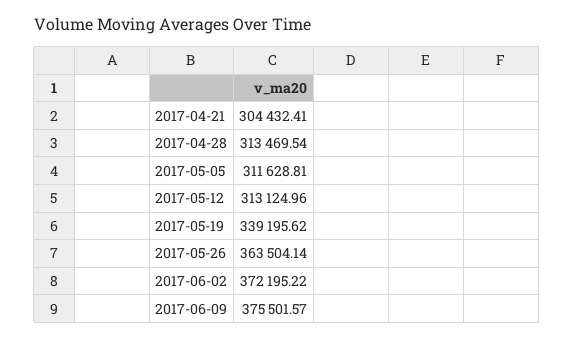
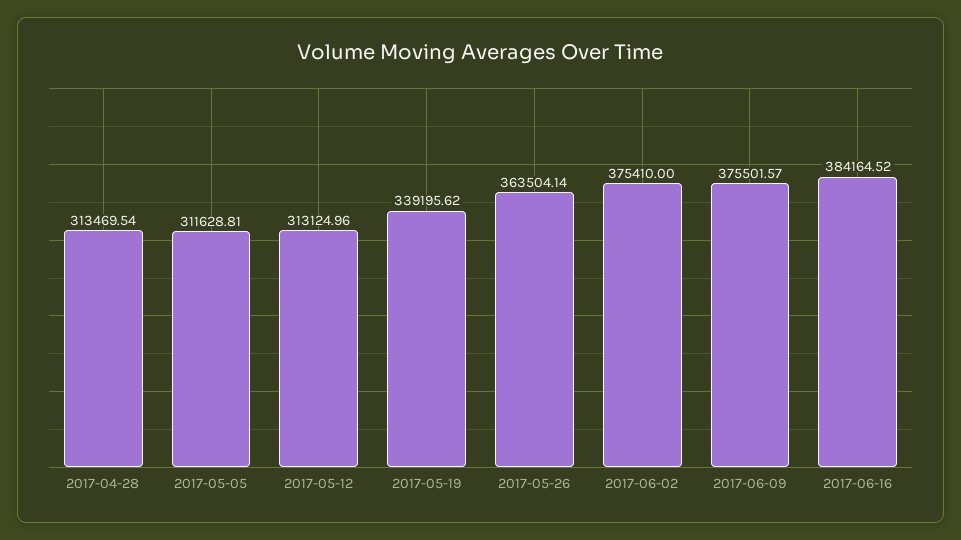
2017-04-21: 304432.41 -> none
2017-06-02: 372195.22 -> 375410
2017-06-16: none -> 384164.52

